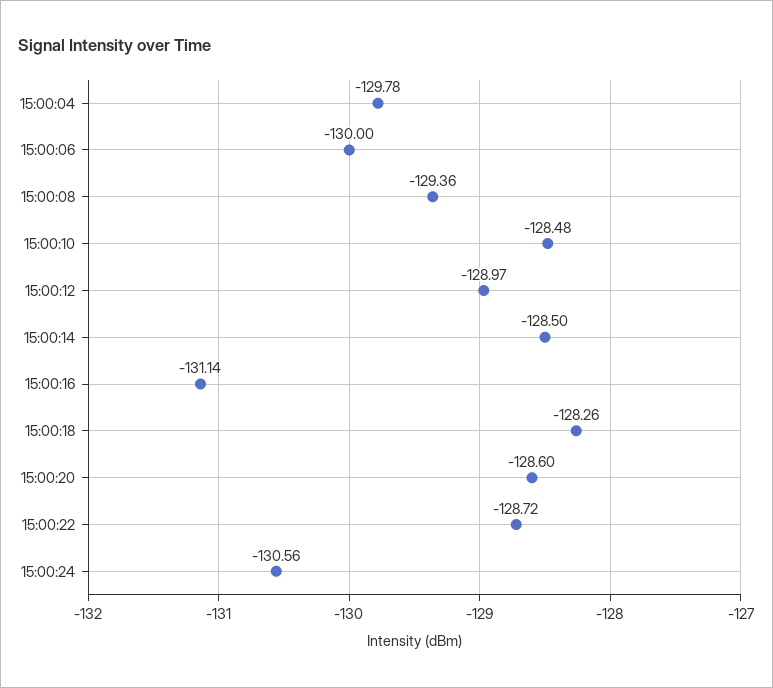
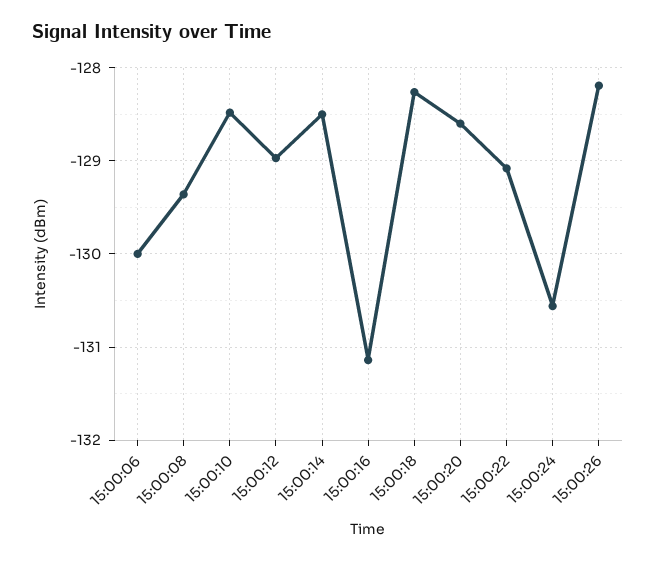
15:00:04: -129.78 -> none
15:00:22: -128.72 -> -129.1
15:00:26: none -> -128.2

